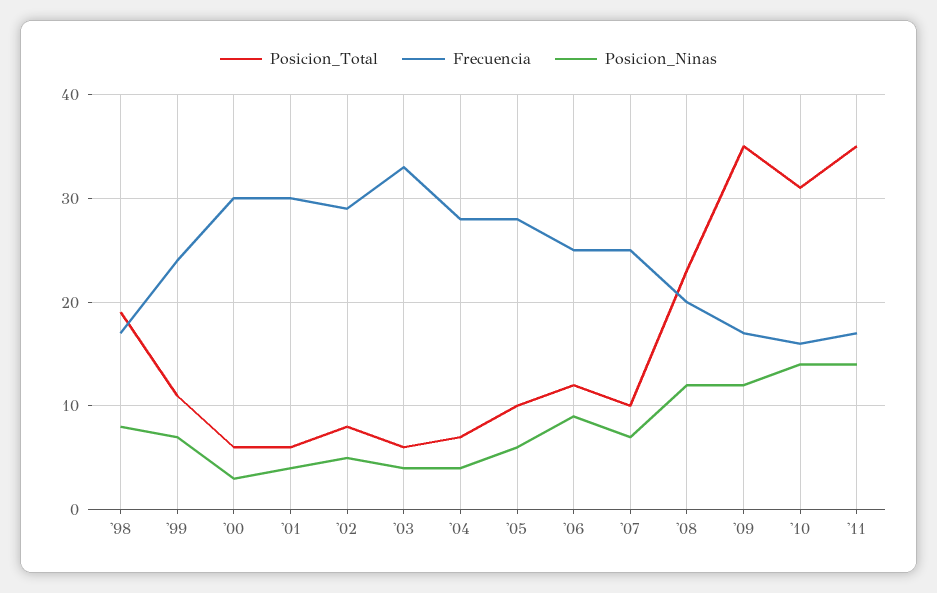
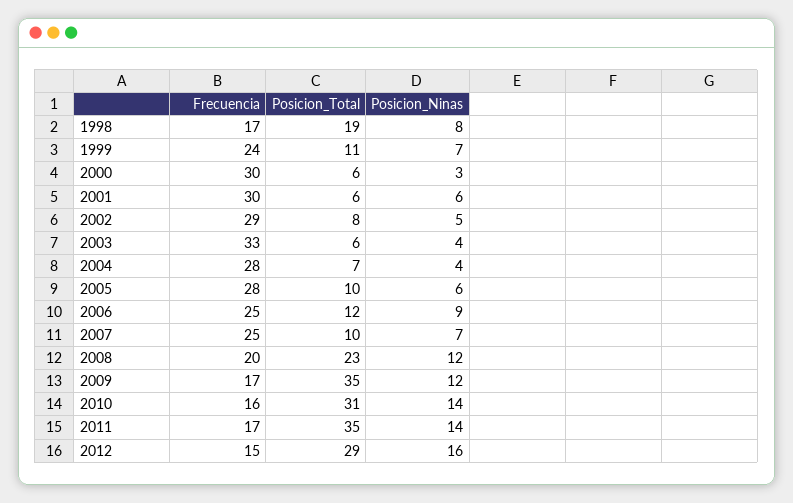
Posicion_Ninas, '01: 4 -> 6
Frecuencia, 2012: none -> 15
Posicion_Total, 2012: none -> 29
Posicion_Ninas, 2012: none -> 16

